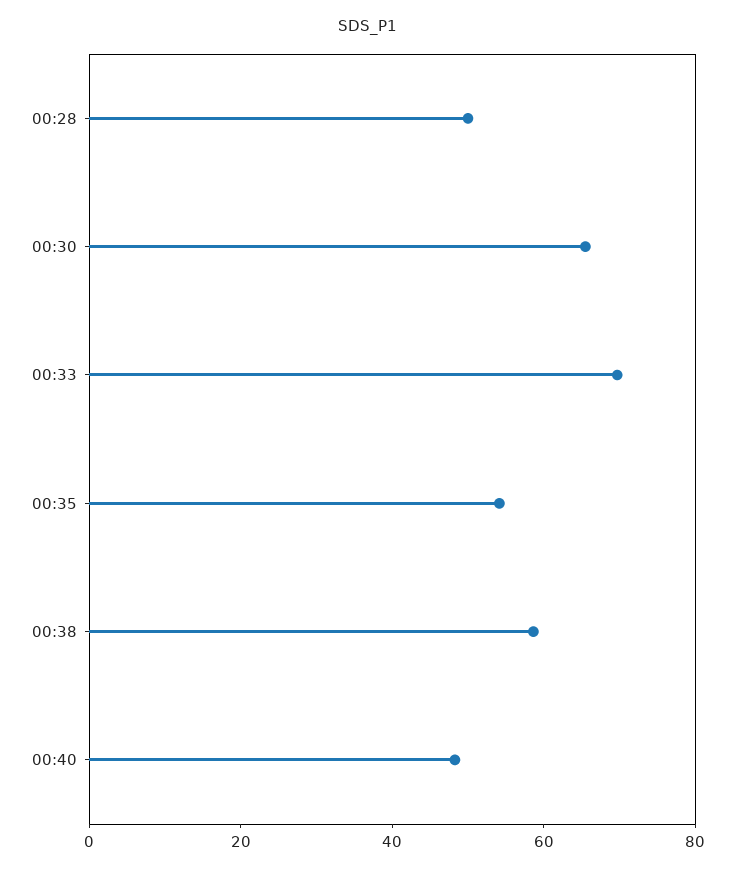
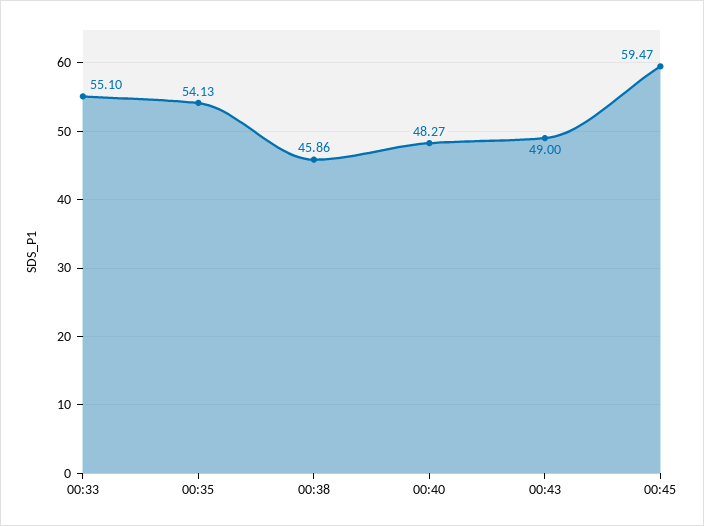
00:28: 50 -> none
00:30: 65 -> none
00:33: 70 -> 55.1
00:38: 60 -> 45.86
00:43: none -> 49
00:45: none -> 59.47

